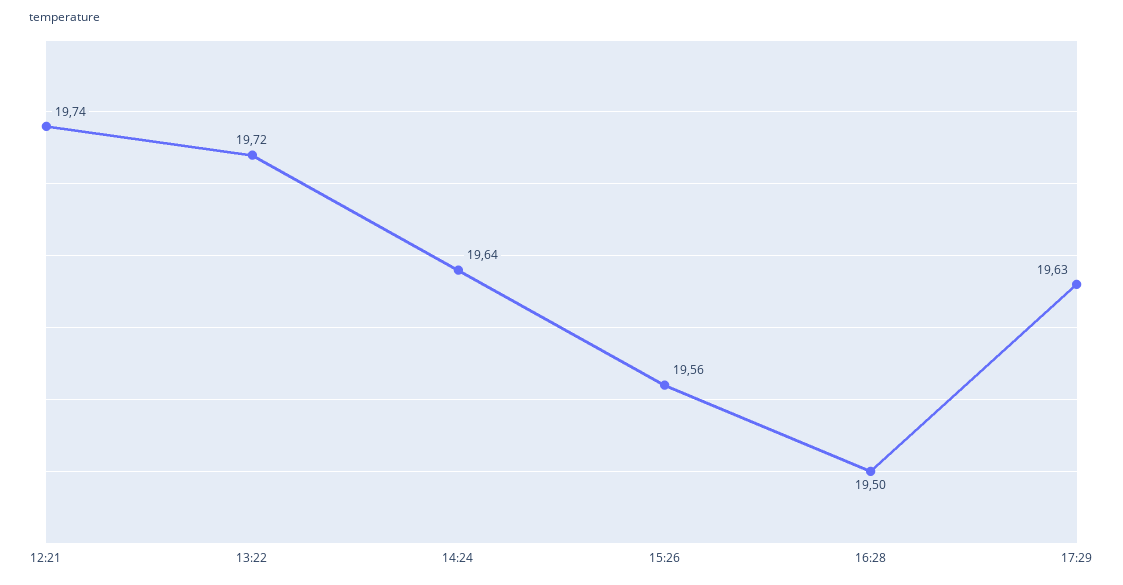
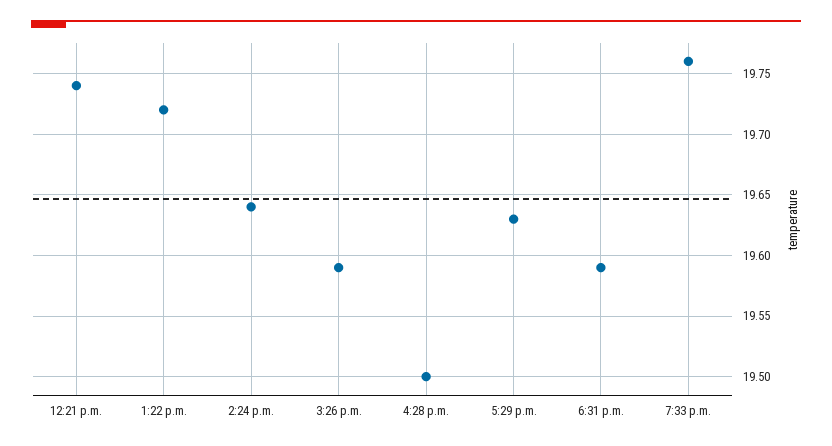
15:26: 19.56 -> 19.59
6:31 p.m.: none -> 19.59
7:33 p.m.: none -> 19.76

